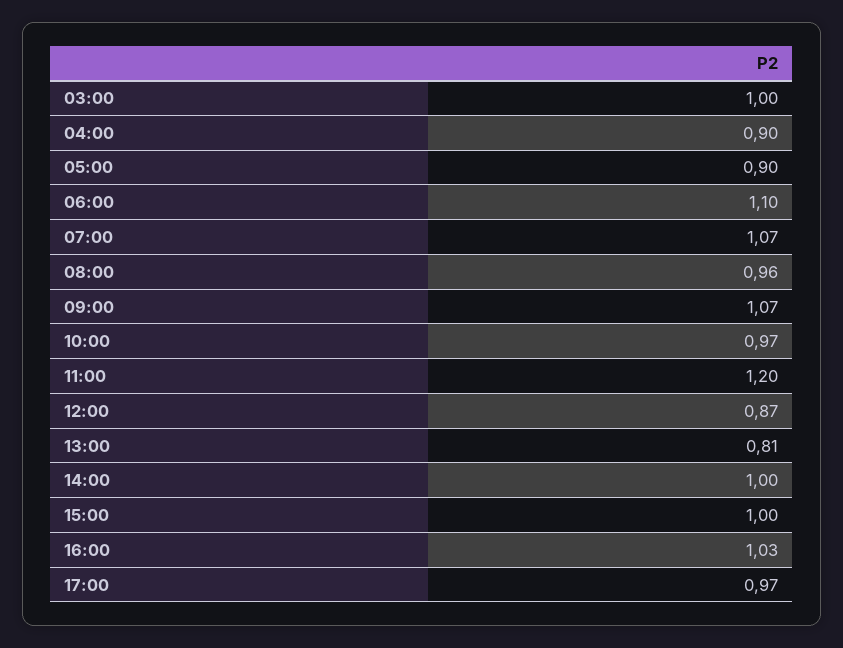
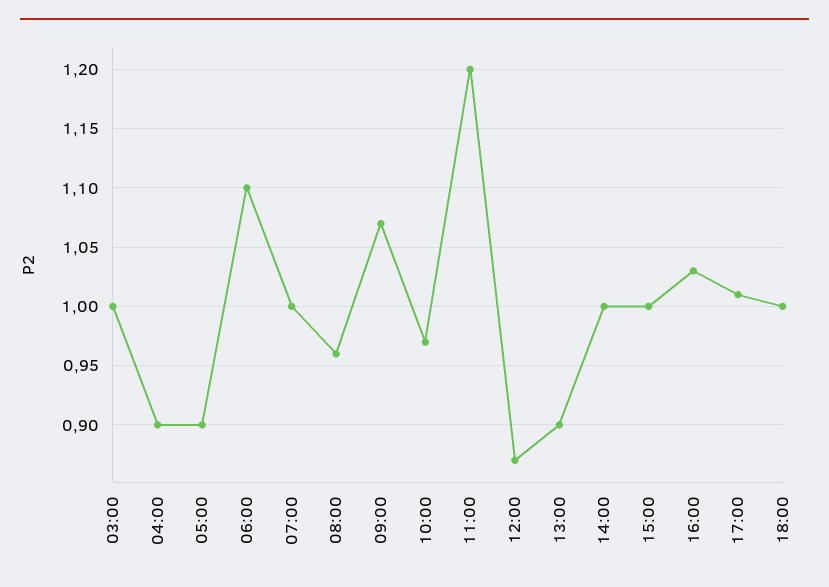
07:00: 1.07 -> 1
13:00: 0.81 -> 0.9
17:00: 0.97 -> 1.01
18:00: none -> 1

